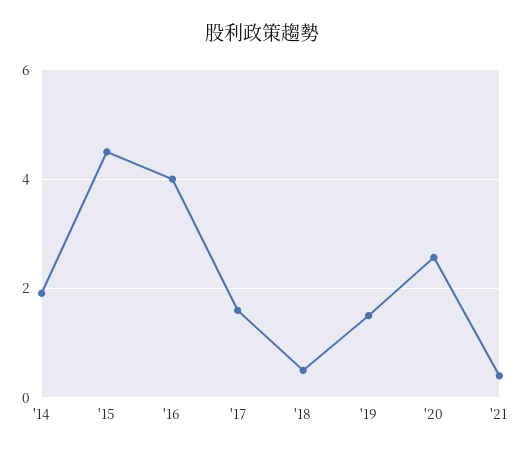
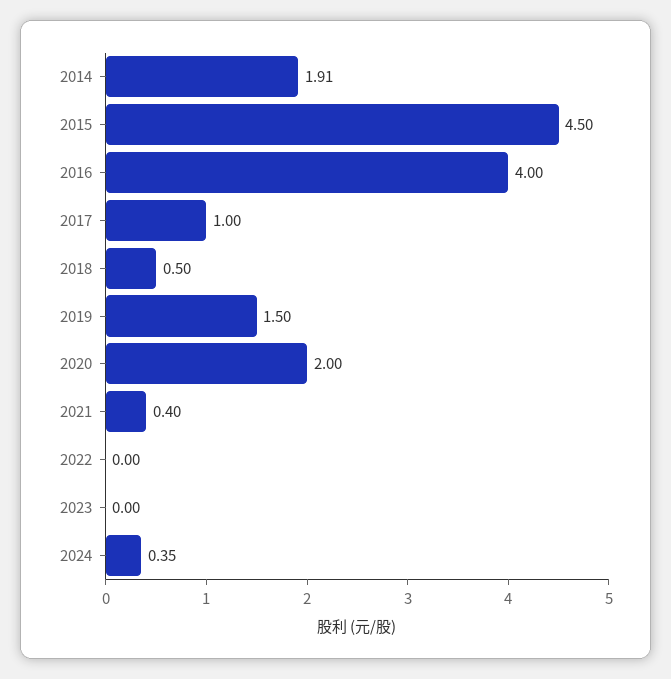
'17: 1.6 -> 1
'20: 2.6 -> 2
2022: none -> 0
2023: none -> 0
2024: none -> 0.35

